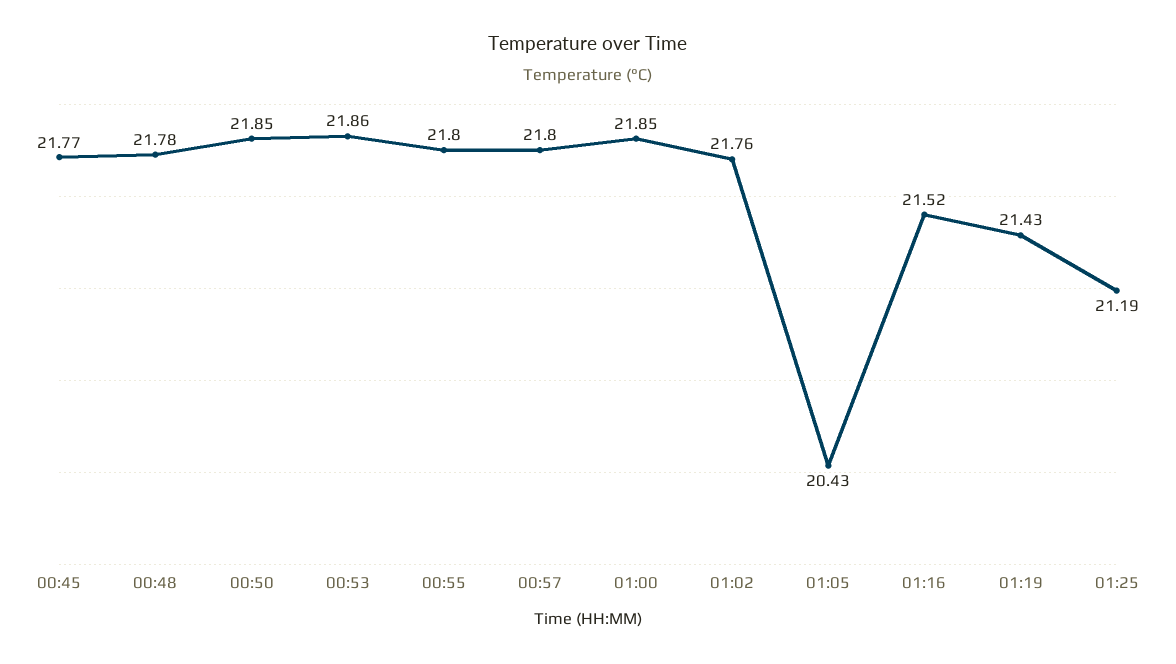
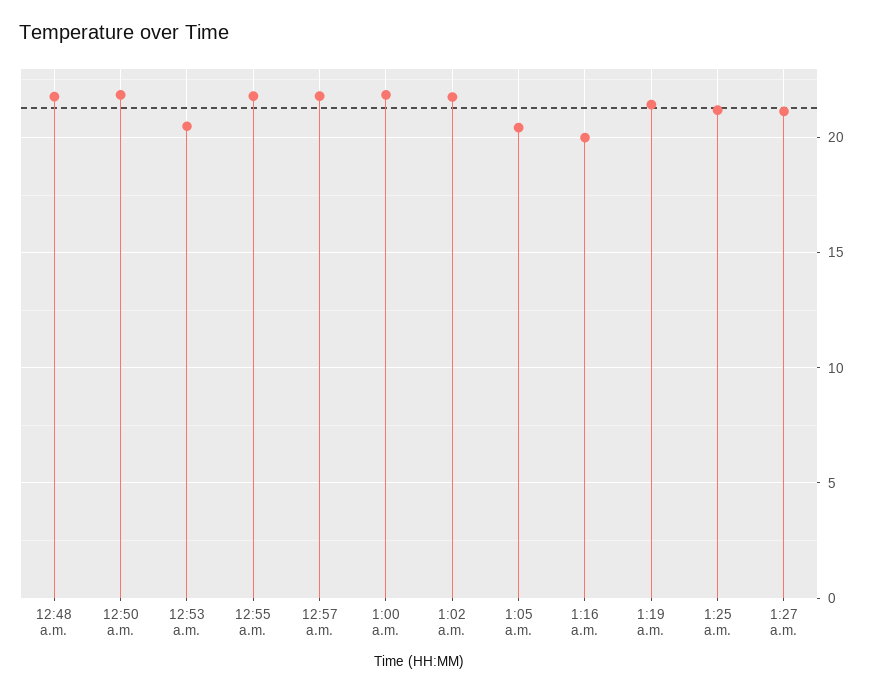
00:45: 21.77 -> none
00:53: 21.86 -> 20.5
01:16: 21.52 -> 20
1:27 a.m.: none -> 21

